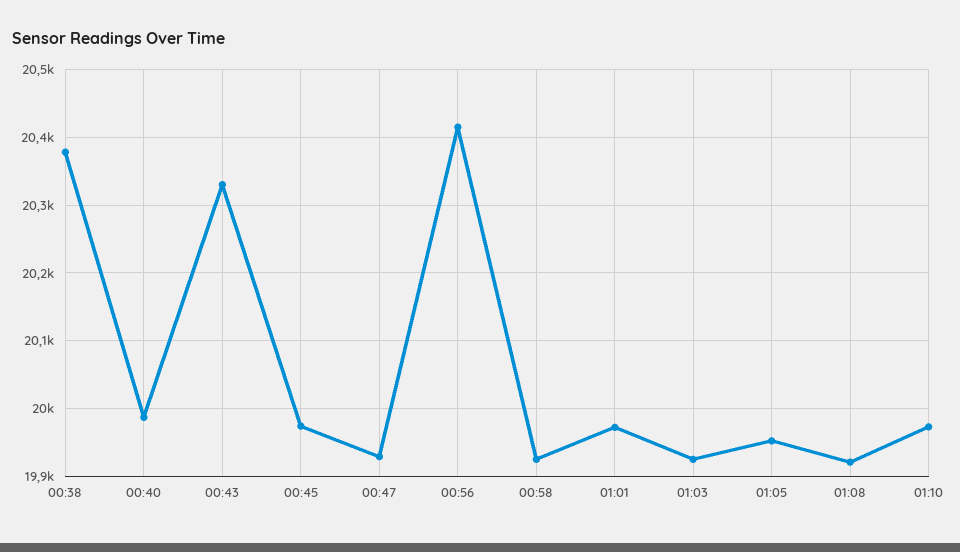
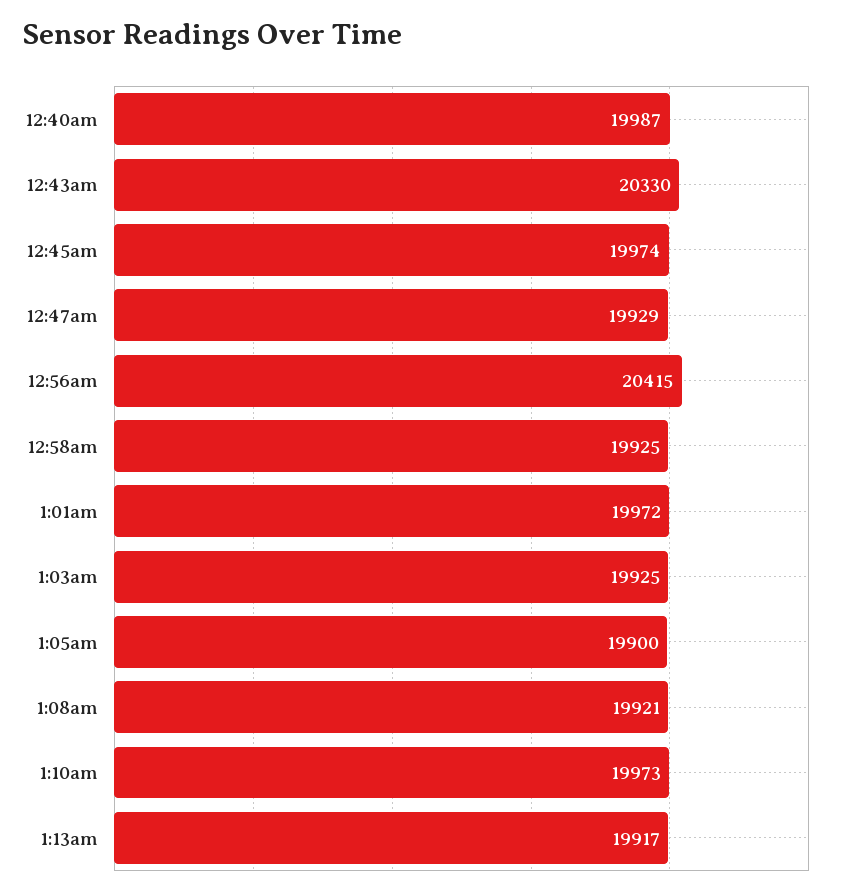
00:38: 20380 -> none
01:05: 19950 -> 19900
1:13am: none -> 19917

